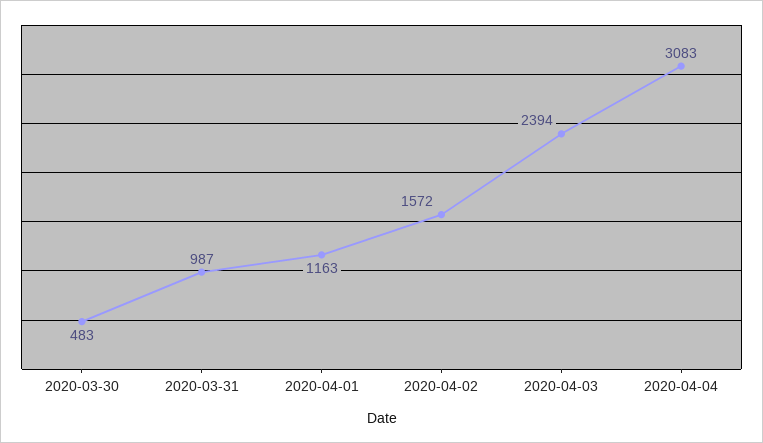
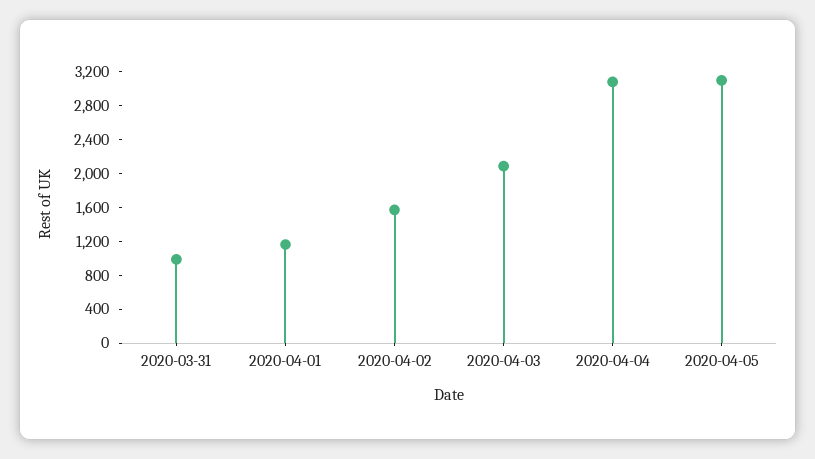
2020-03-30: 483 -> none
2020-04-03: 2394 -> 2100
2020-04-05: none -> 3100

